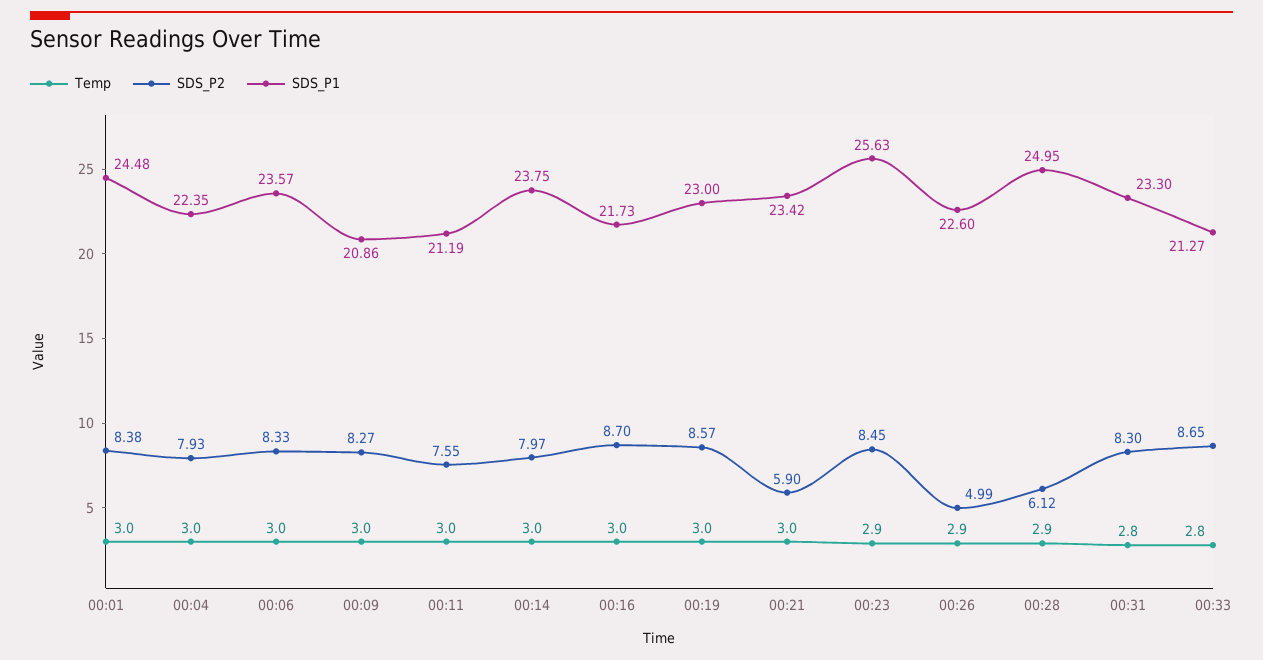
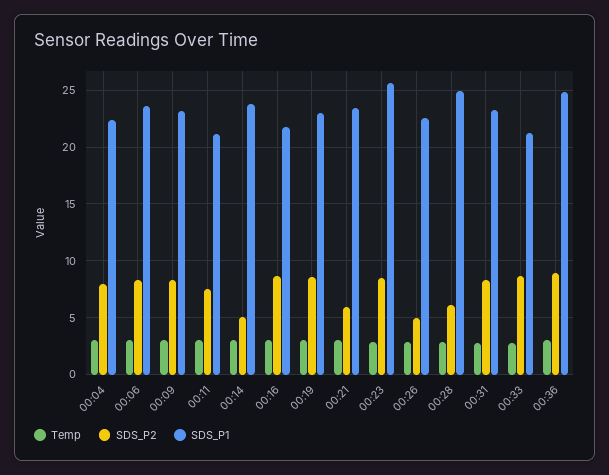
Temp, 00:01: 3 -> none
SDS_P2, 00:01: 8.38 -> none
SDS_P1, 00:01: 24.48 -> none
SDS_P1, 00:09: 20.86 -> 23
SDS_P2, 00:14: 7.97 -> 5
Temp, 00:36: none -> 3
SDS_P2, 00:36: none -> 9
SDS_P1, 00:36: none -> 25

